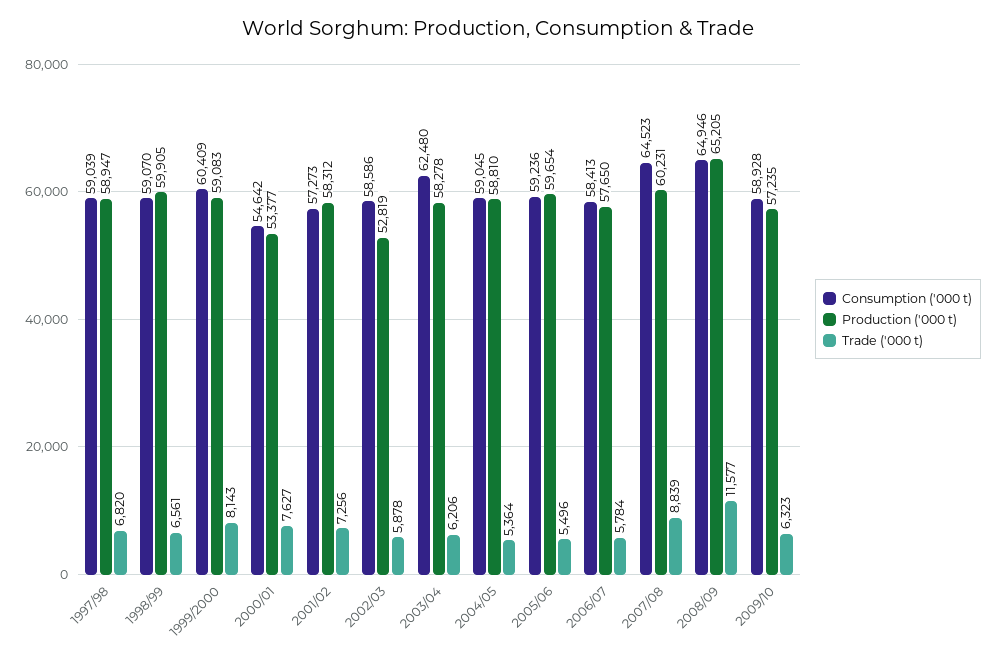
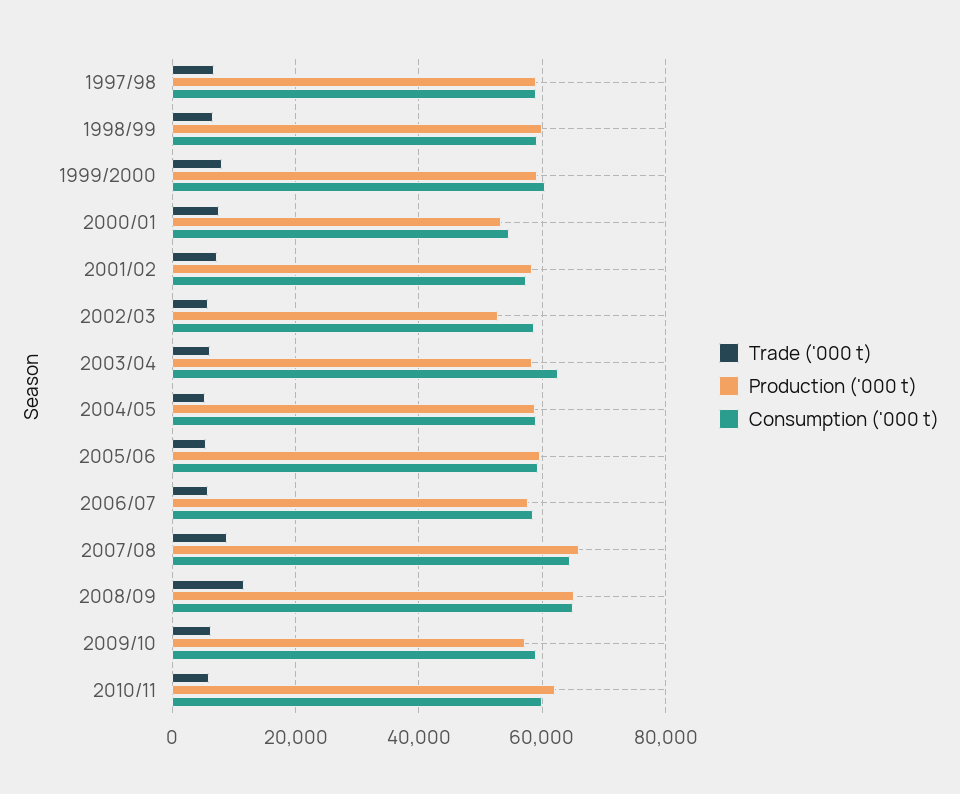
Production ('000 t), 2007/08: 60231 -> 66000
Trade ('000 t), 2010/11: none -> 6000
Production ('000 t), 2010/11: none -> 62000
Consumption ('000 t), 2010/11: none -> 60000

